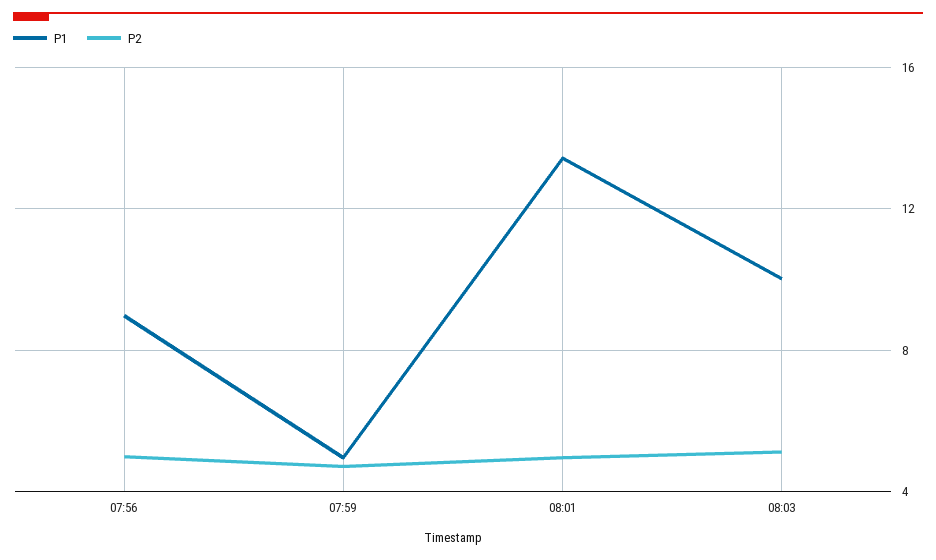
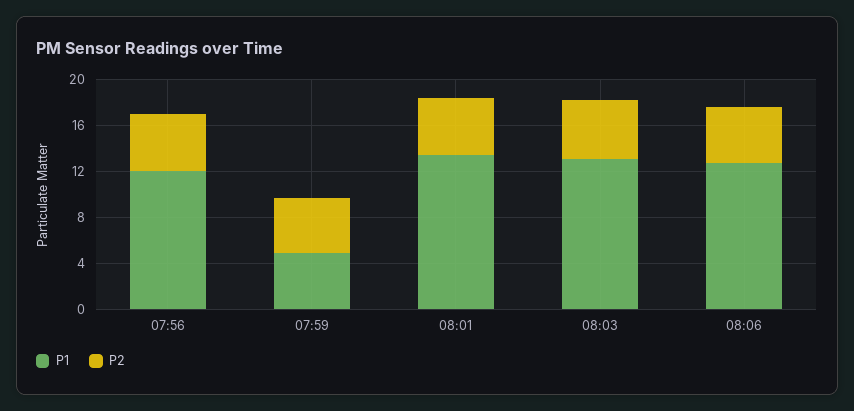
P1, 07:56: 9 -> 12
P1, 08:03: 10 -> 13
P1, 08:06: none -> 13
P2, 08:06: none -> 5

